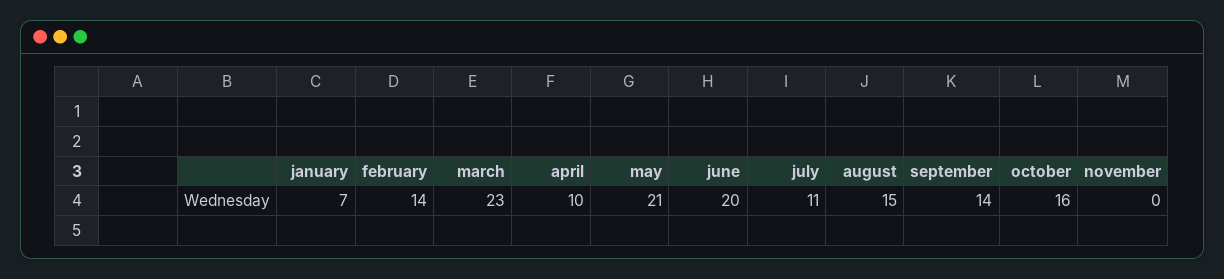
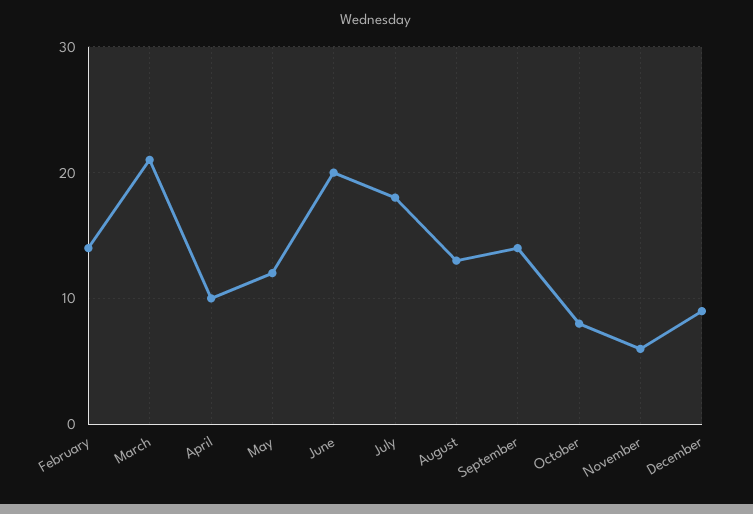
january: 7 -> none
march: 23 -> 21
may: 21 -> 12
july: 11 -> 18
august: 15 -> 13
october: 16 -> 8
november: 0 -> 6
December: none -> 9

